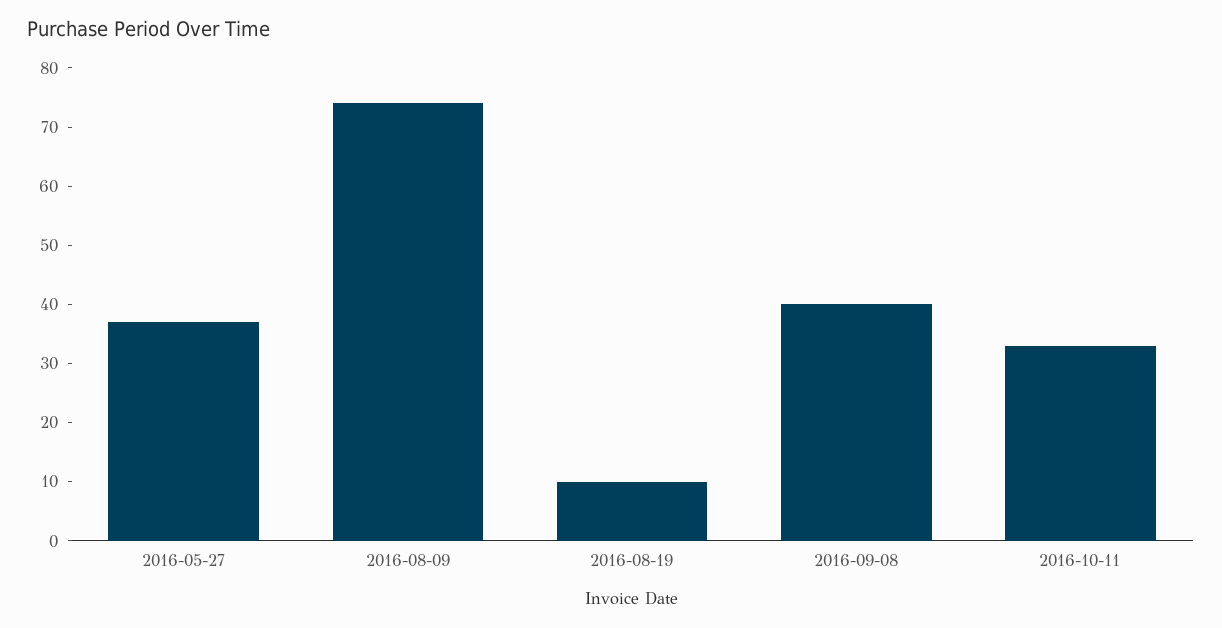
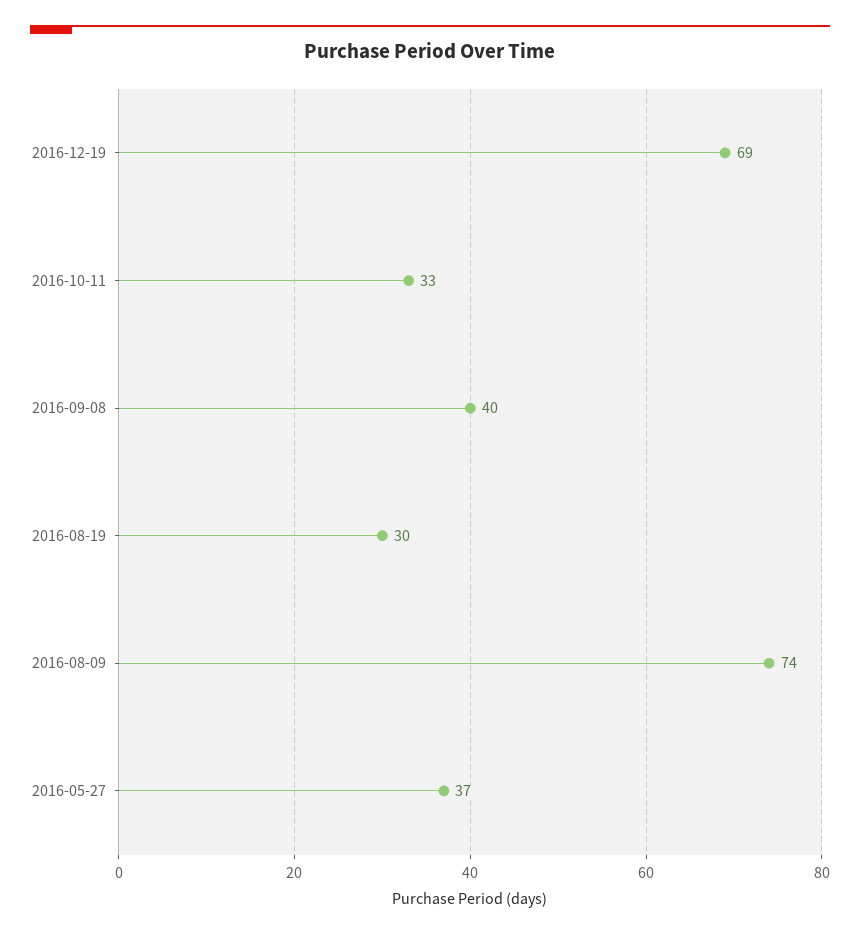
2016-08-19: 10 -> 30
2016-12-19: none -> 69

